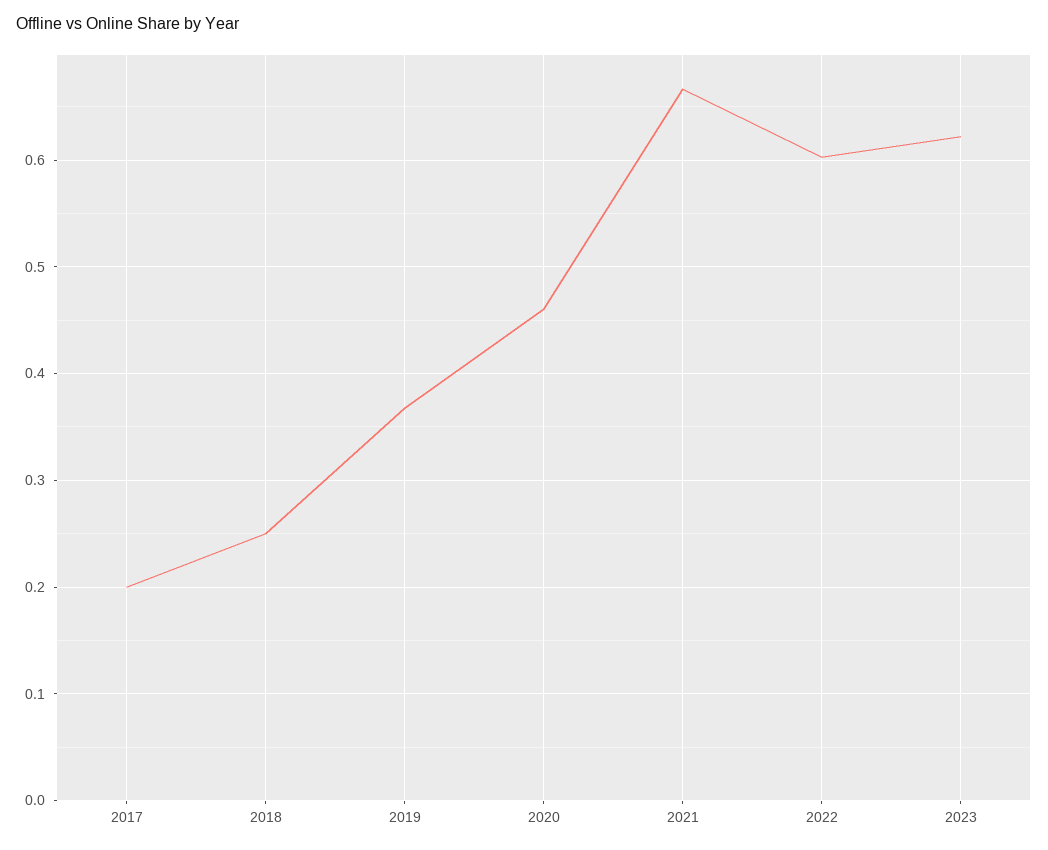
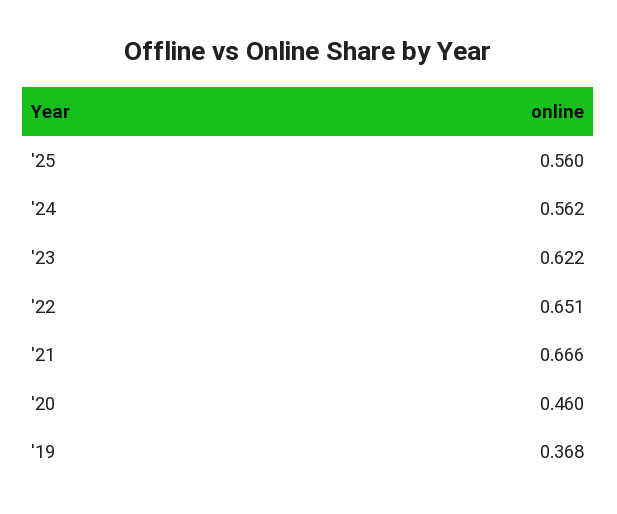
2017: 0.2 -> none
2018: 0.25 -> none
2022: 0.6 -> 0.651
'25: none -> 0.56
'24: none -> 0.562

